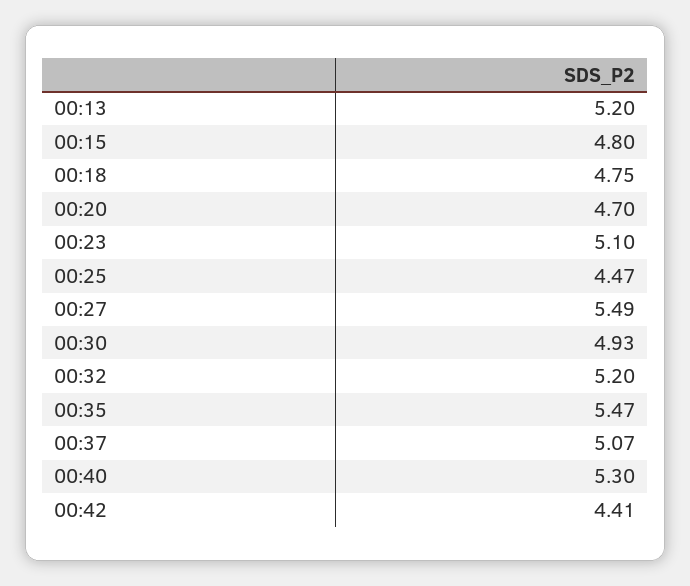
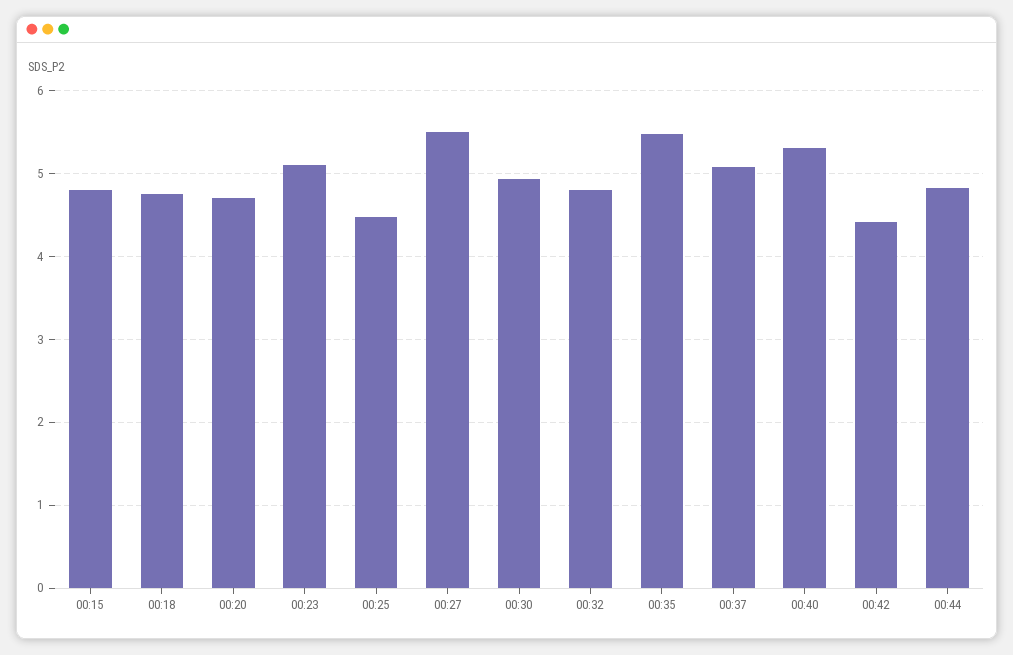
00:13: 5.2 -> none
00:32: 5.2 -> 4.8
00:44: none -> 4.8

